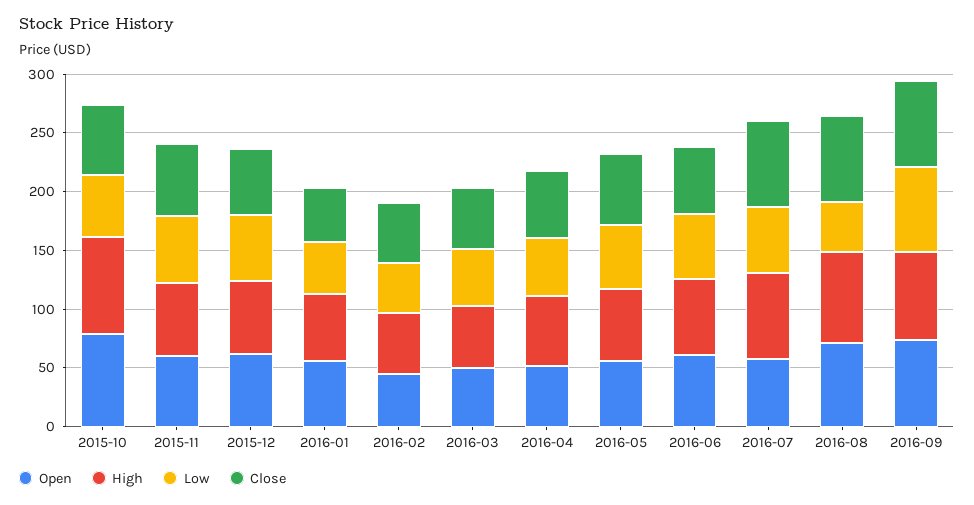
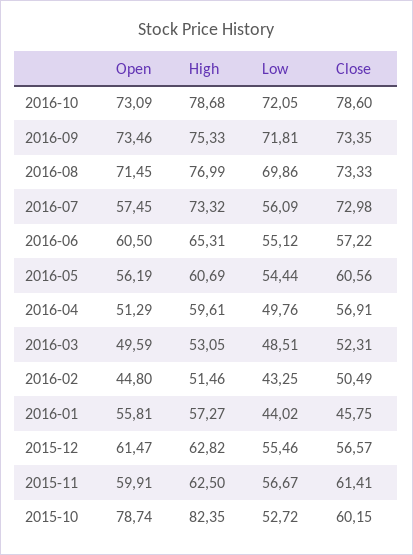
Low, 2016-08: 40 -> 69.86
Open, 2016-10: none -> 73.09
High, 2016-10: none -> 78.68
Low, 2016-10: none -> 72.05
Close, 2016-10: none -> 78.6

